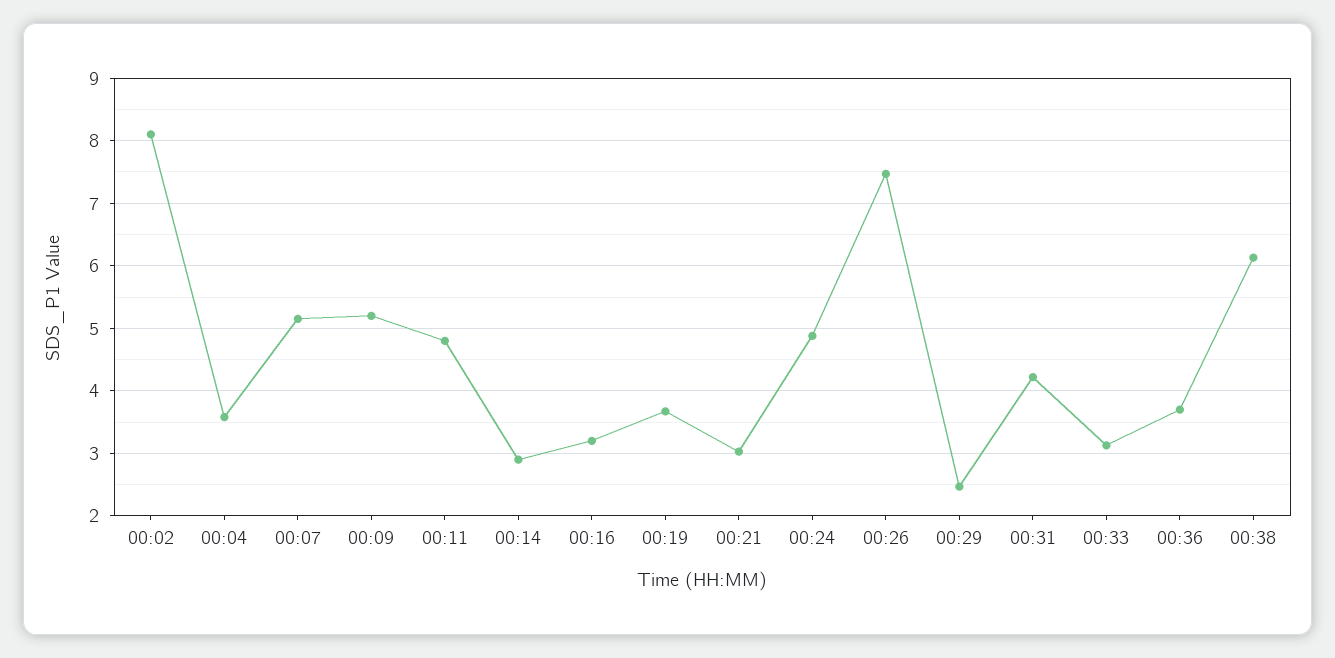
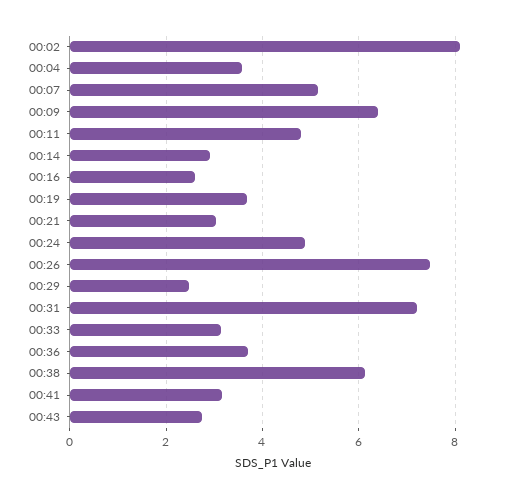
00:09: 5.2 -> 6.4
00:16: 3.2 -> 2.6
00:31: 4.2 -> 7.2
00:41: none -> 3.2
00:43: none -> 2.8

